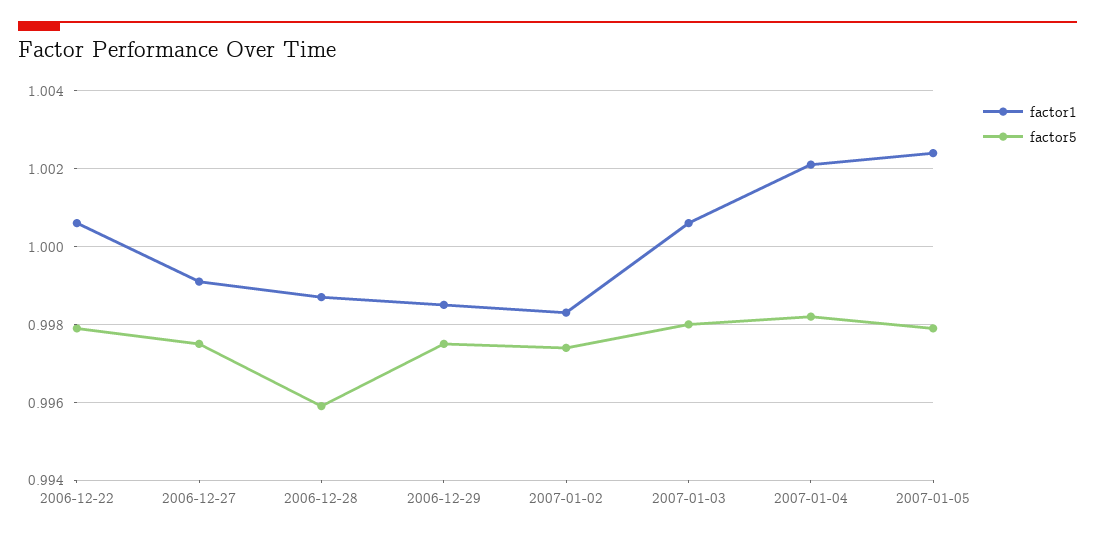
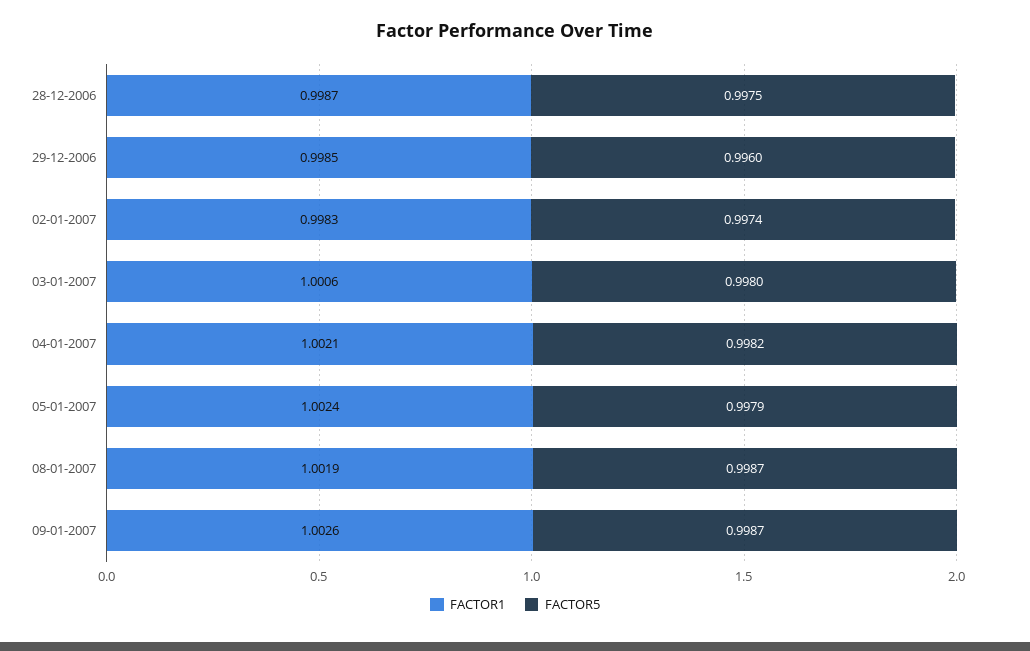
factor1, 2006-12-22: 1.0005 -> none
factor5, 2006-12-22: 0.998 -> none
factor1, 2006-12-27: 0.999 -> none
factor5, 2006-12-27: 0.9975 -> none
factor5, 2006-12-28: 0.996 -> 0.9975
factor5, 2006-12-29: 0.9975 -> 0.996
factor1, 08-01-2007: none -> 1.0019
factor5, 08-01-2007: none -> 0.9987
factor1, 09-01-2007: none -> 1.0026
factor5, 09-01-2007: none -> 0.9987

